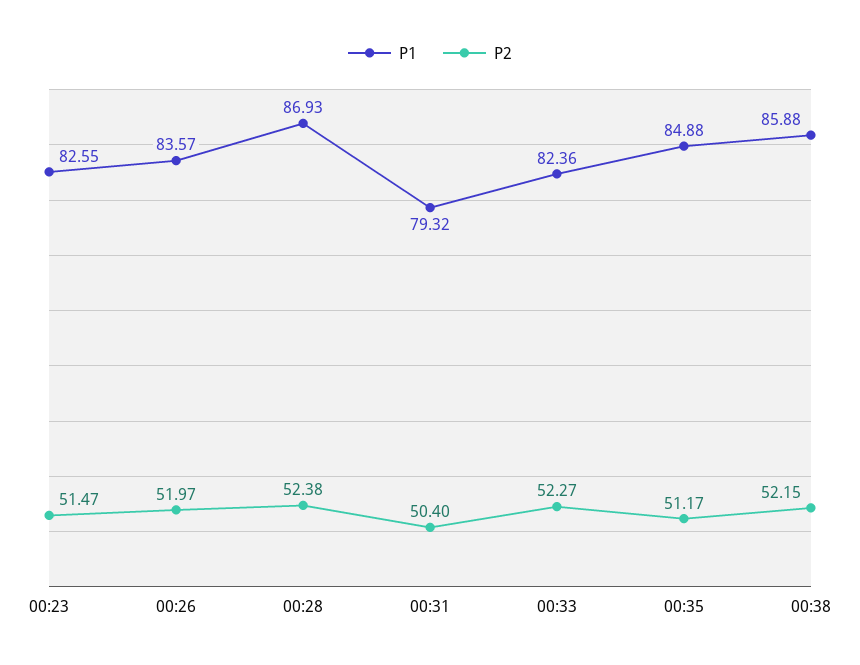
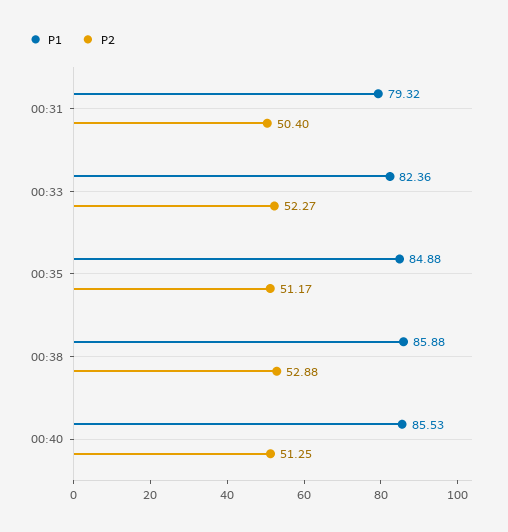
P1, 00:23: 82.55 -> none
P2, 00:23: 51.47 -> none
P1, 00:26: 83.57 -> none
P2, 00:26: 51.97 -> none
P1, 00:28: 86.93 -> none
P2, 00:28: 52.38 -> none
P2, 00:38: 52.15 -> 52.88
P1, 00:40: none -> 85.53
P2, 00:40: none -> 51.25

